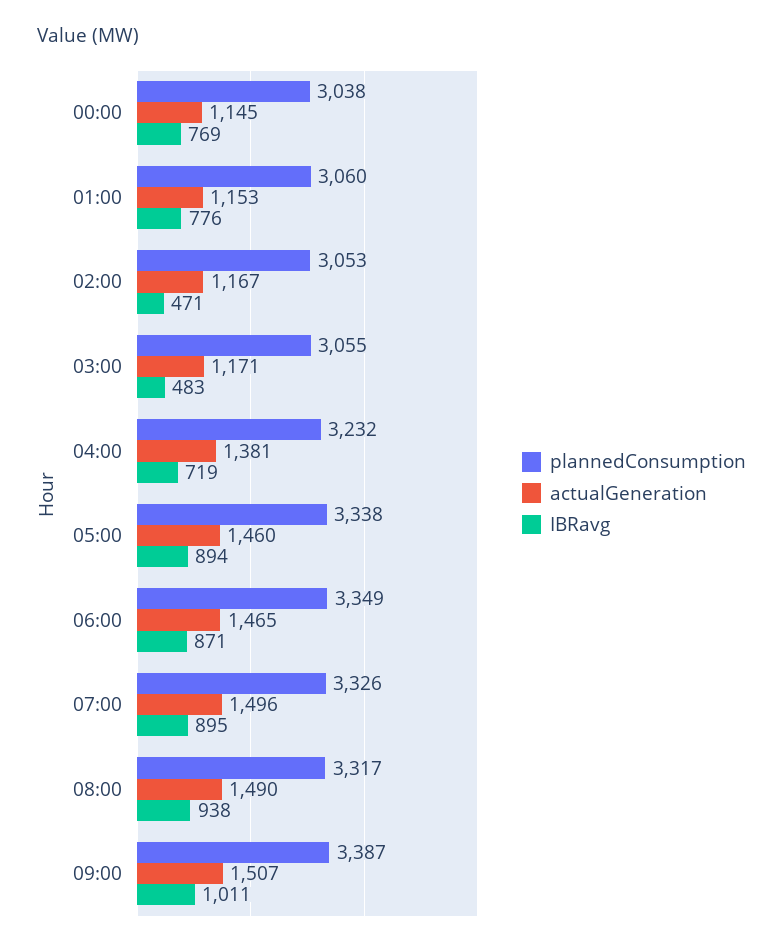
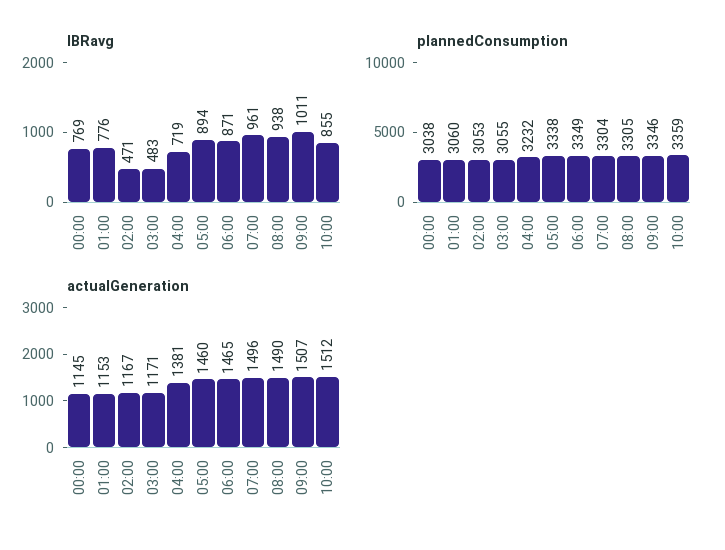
plannedConsumption, 07:00: 3326 -> 3304
IBRavg, 07:00: 895 -> 961
plannedConsumption, 08:00: 3317 -> 3305
plannedConsumption, 09:00: 3387 -> 3346
IBRavg, 10:00: none -> 855
plannedConsumption, 10:00: none -> 3359
actualGeneration, 10:00: none -> 1512

